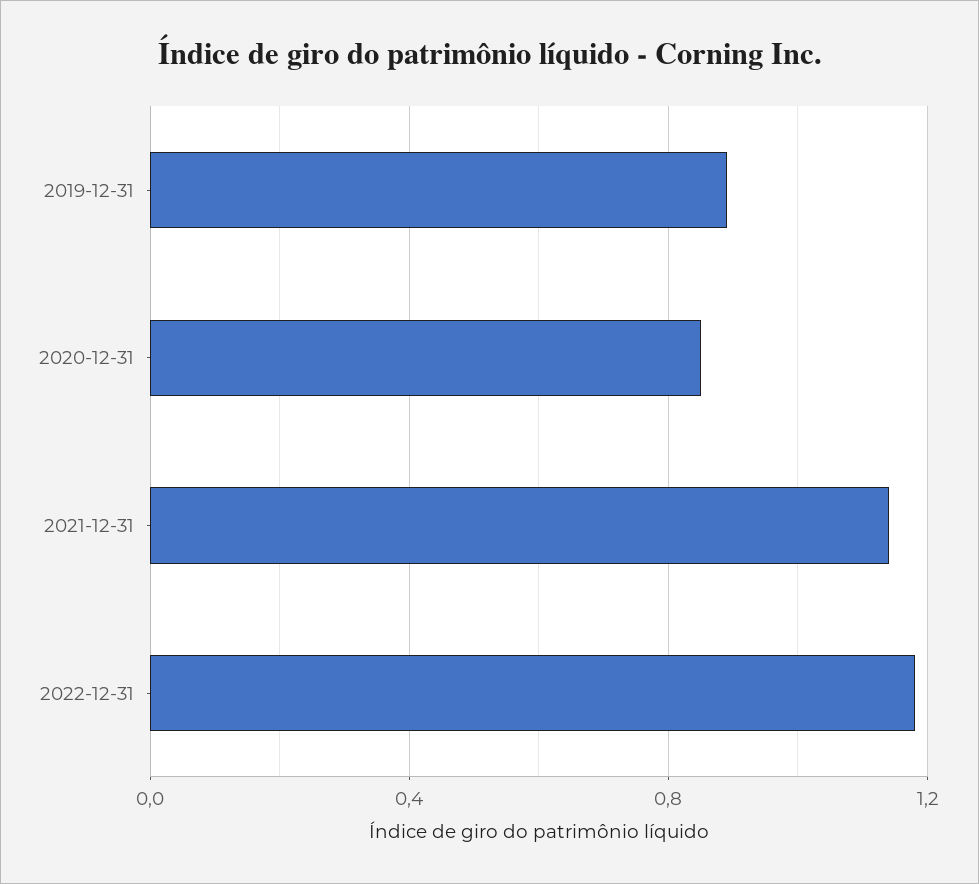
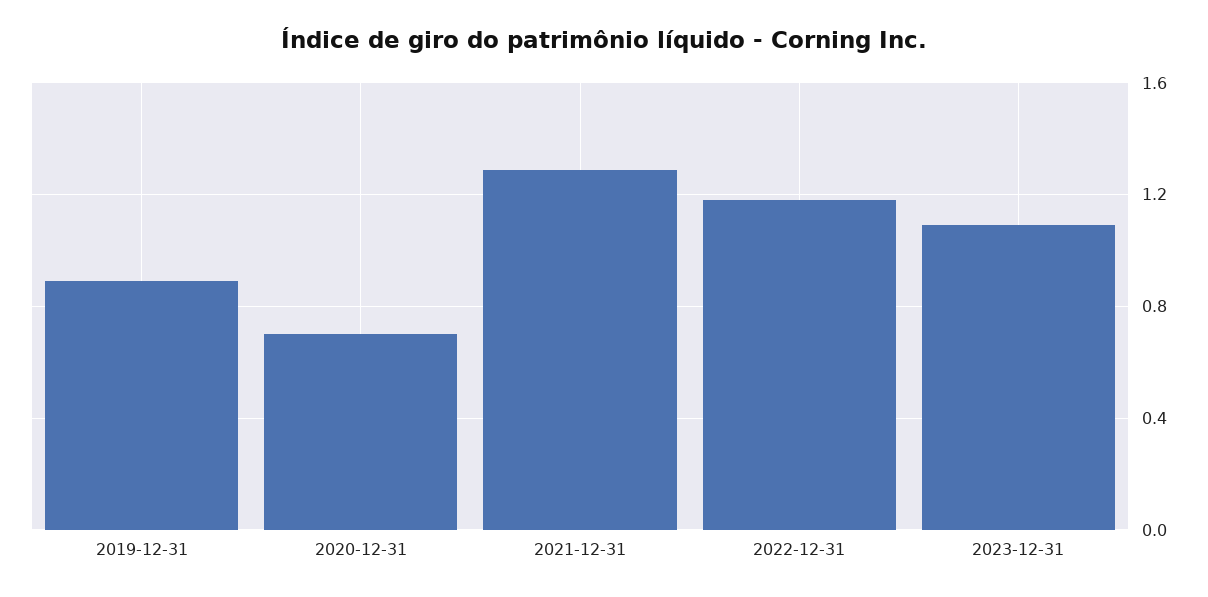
2020-12-31: 0.85 -> 0.7
2021-12-31: 1.15 -> 1.3
2023-12-31: none -> 1.1

